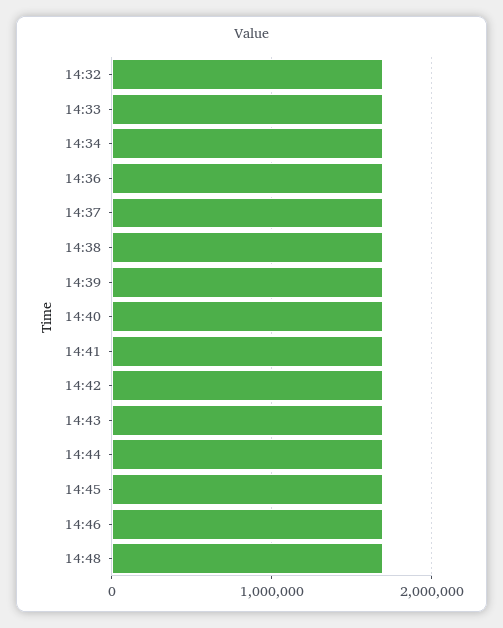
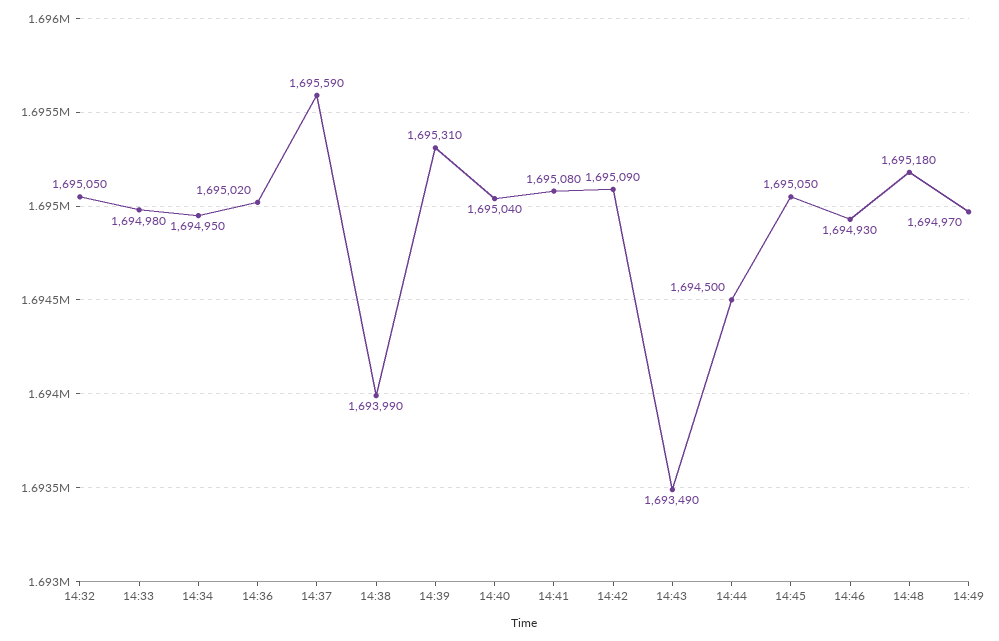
14:49: none -> 1694970

